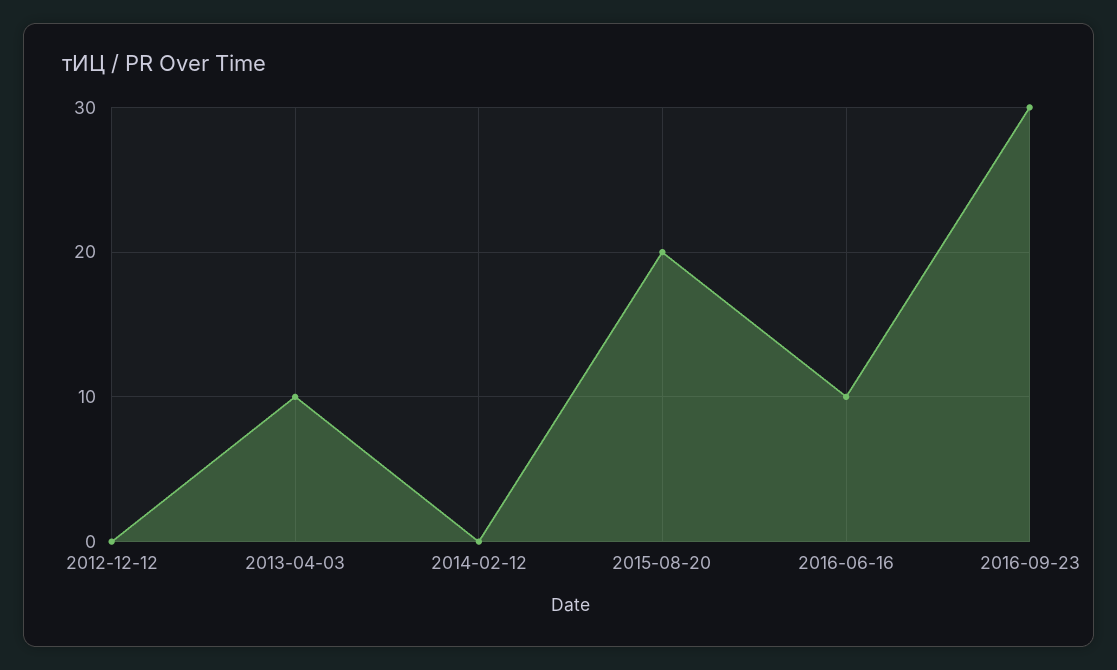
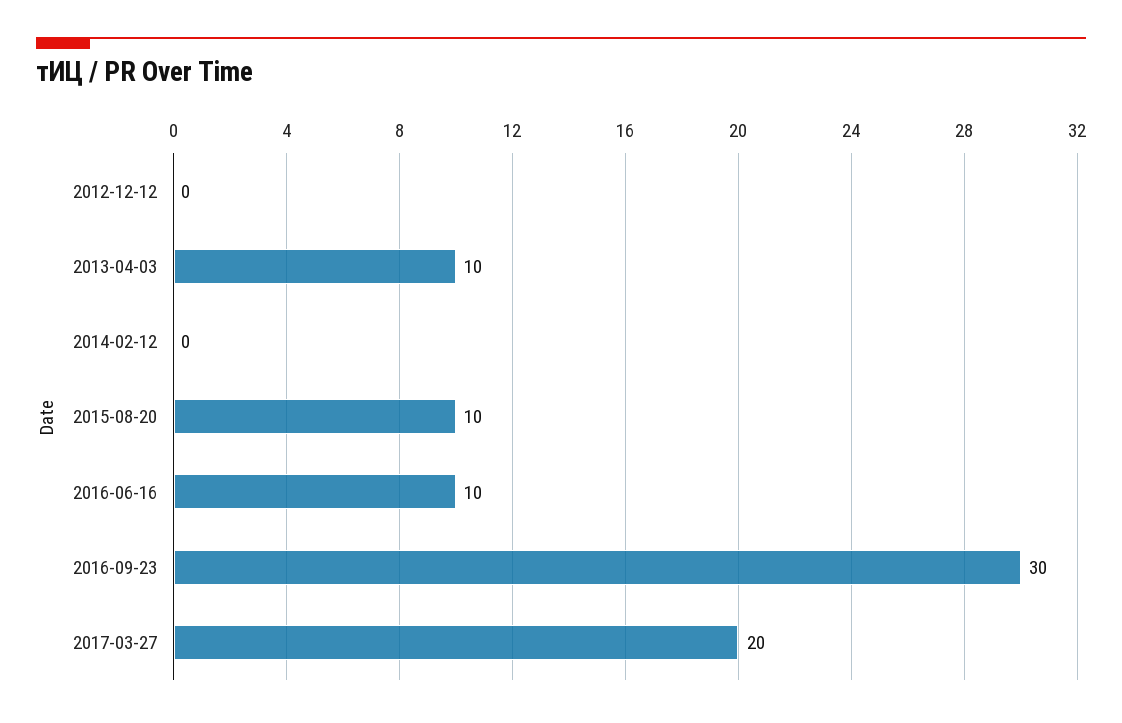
2015-08-20: 20 -> 10
2017-03-27: none -> 20

